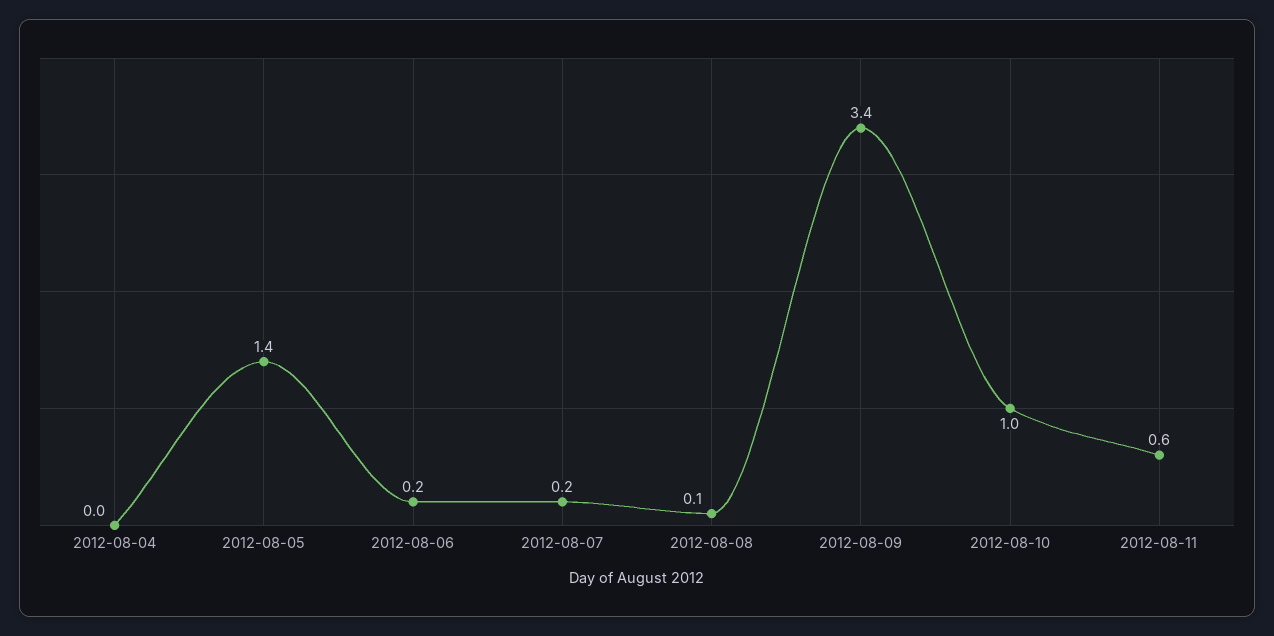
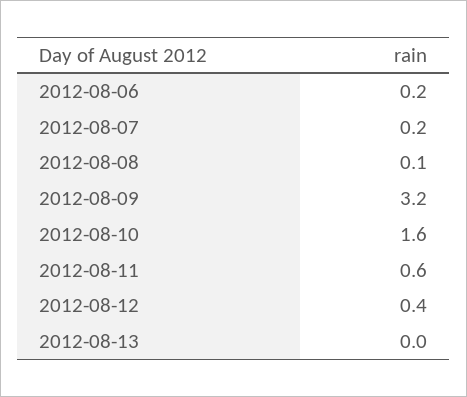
2012-08-04: 0 -> none
2012-08-05: 1.4 -> none
2012-08-09: 3.4 -> 3.2
2012-08-10: 1 -> 1.6
2012-08-12: none -> 0.4
2012-08-13: none -> 0

